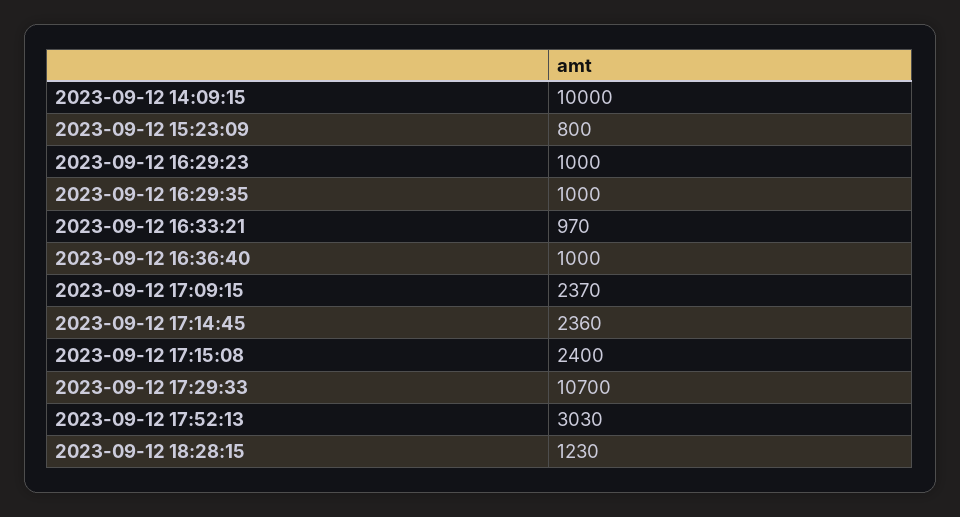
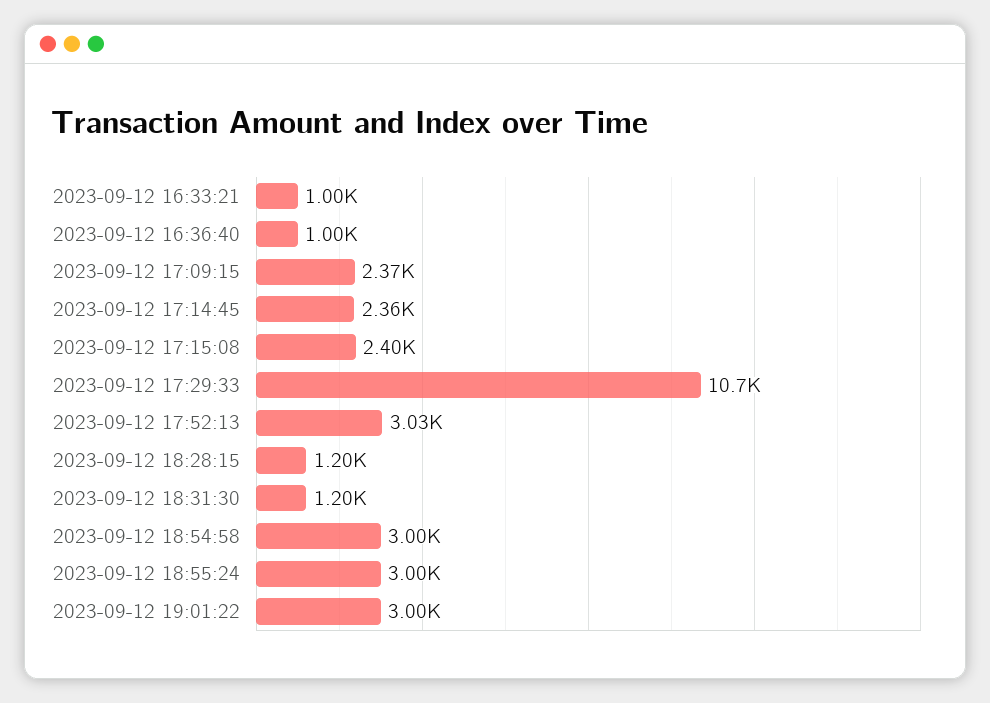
2023-09-12 14:09:15: 10000 -> none
2023-09-12 15:23:09: 800 -> none
2023-09-12 16:29:23: 1000 -> none
2023-09-12 16:29:35: 1000 -> none
2023-09-12 16:33:21: 970 -> 1000
2023-09-12 18:28:15: 1230 -> 1200
2023-09-12 18:31:30: none -> 1200
2023-09-12 18:54:58: none -> 3000
2023-09-12 18:55:24: none -> 3000
2023-09-12 19:01:22: none -> 3000

